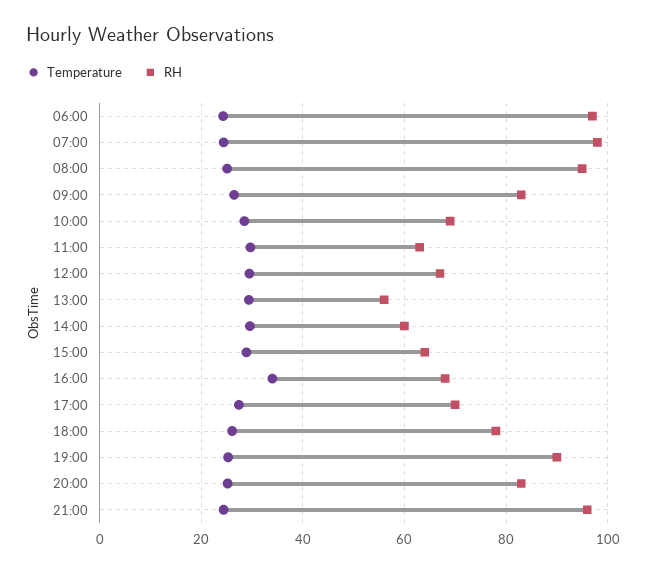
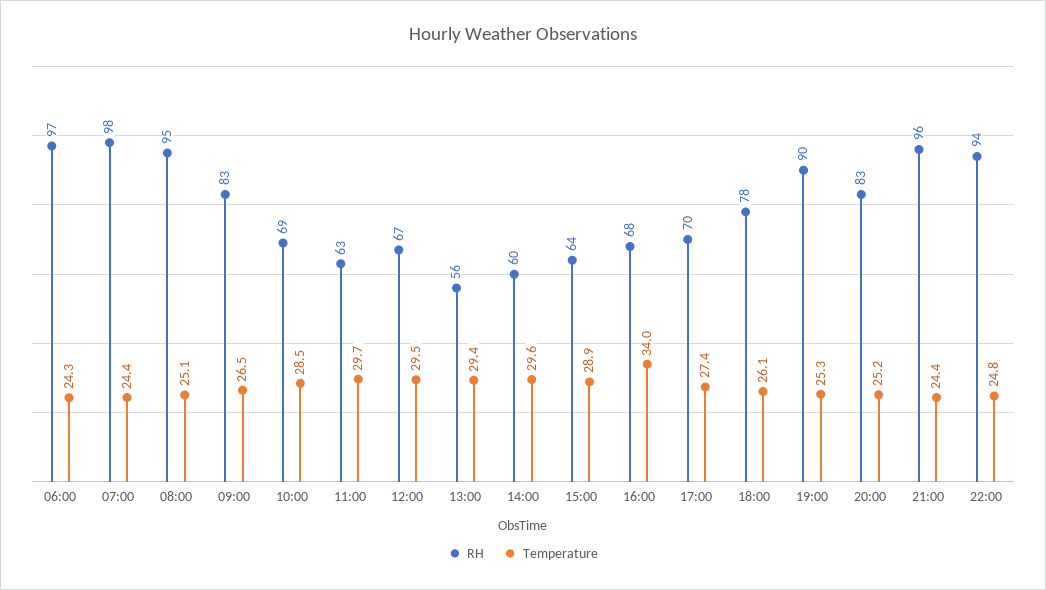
RH, 22:00: none -> 94
Temperature, 22:00: none -> 24.8

